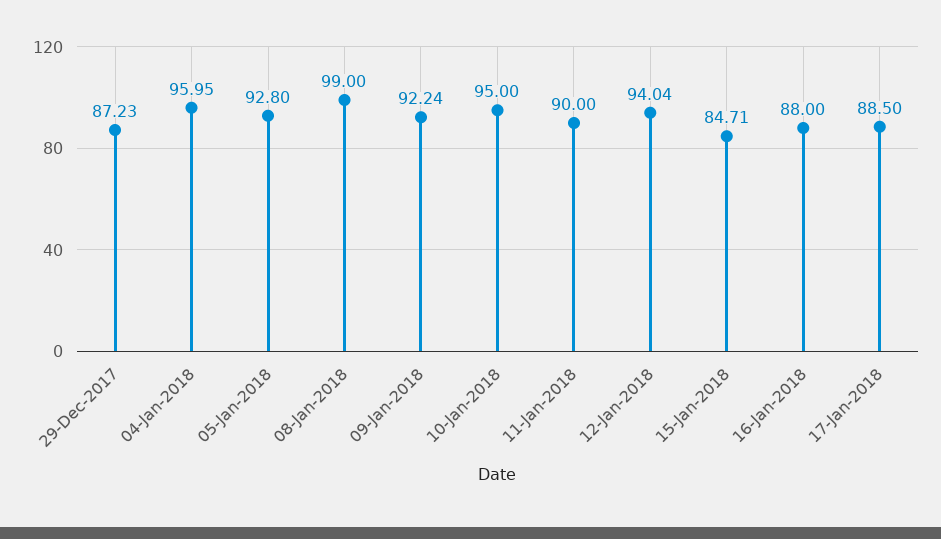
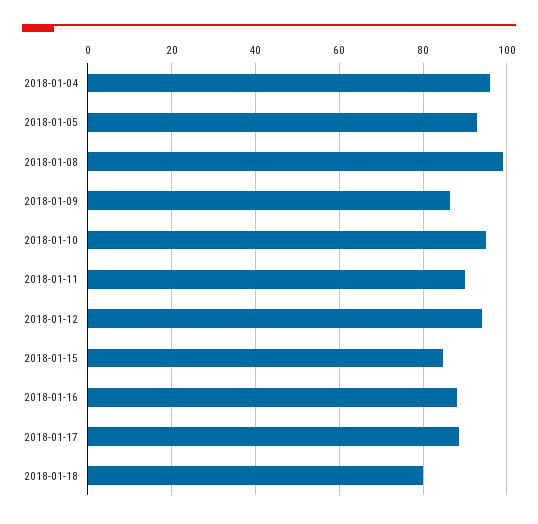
29-Dec-2017: 87.23 -> none
09-Jan-2018: 92.24 -> 86
2018-01-18: none -> 80

